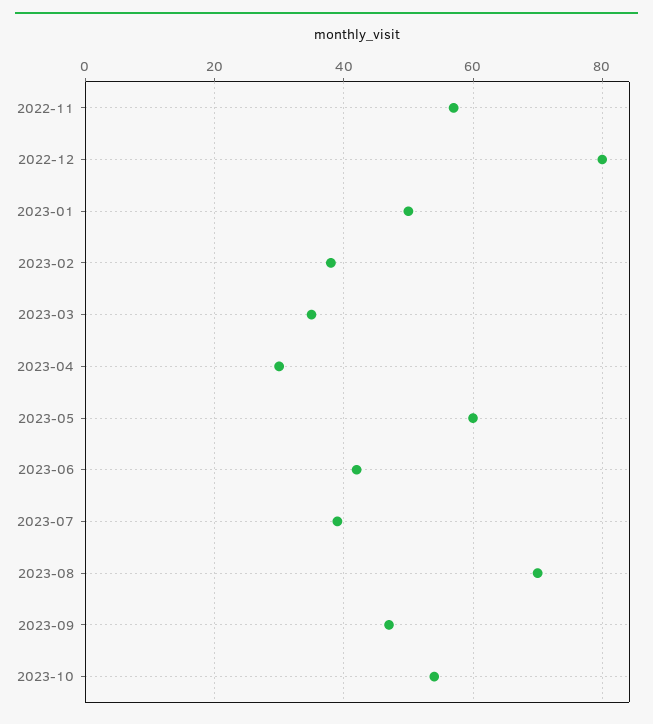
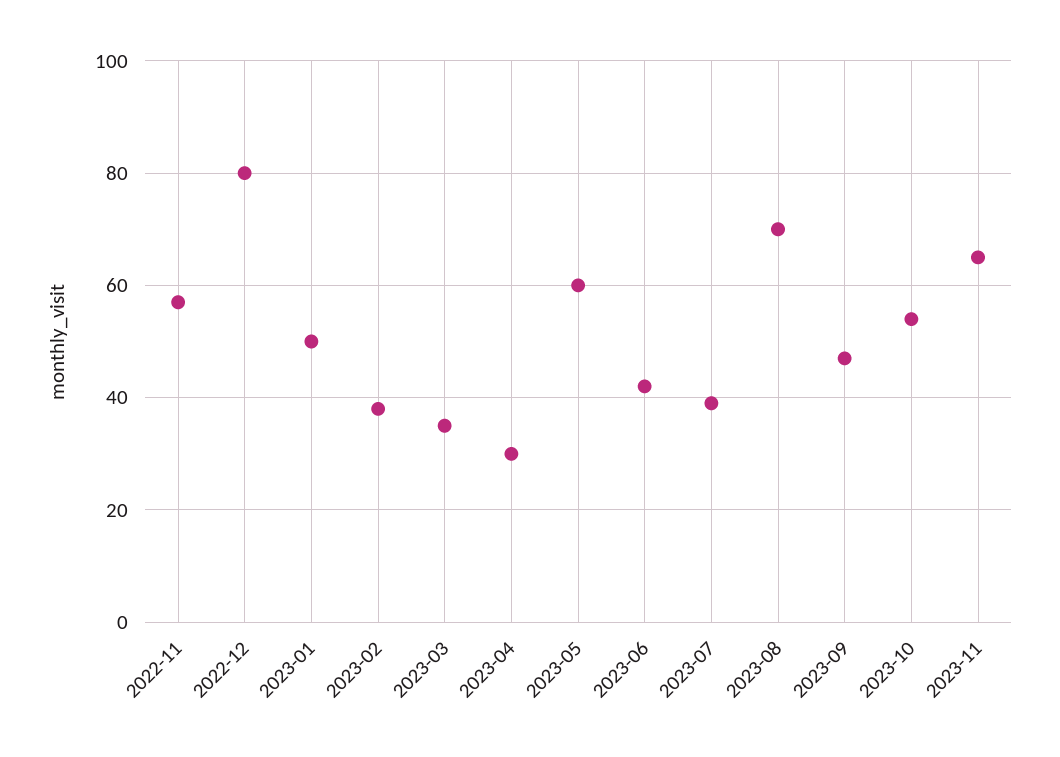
2023-11: none -> 65

